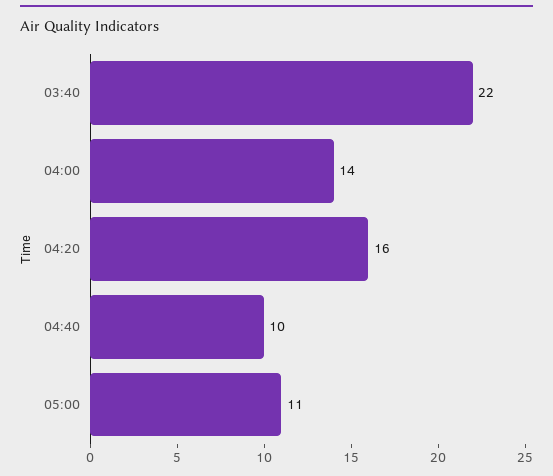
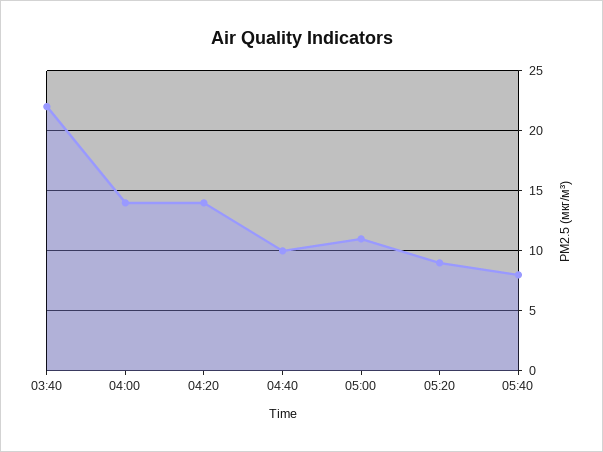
04:20: 16 -> 14
05:20: none -> 9
05:40: none -> 8

